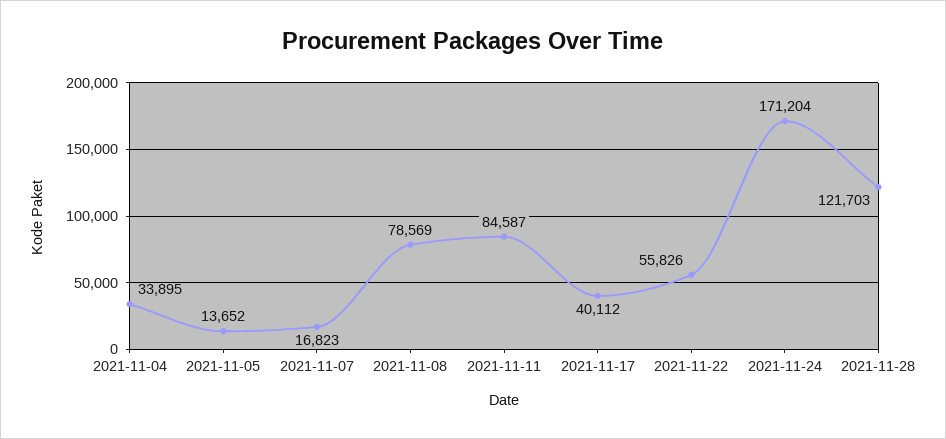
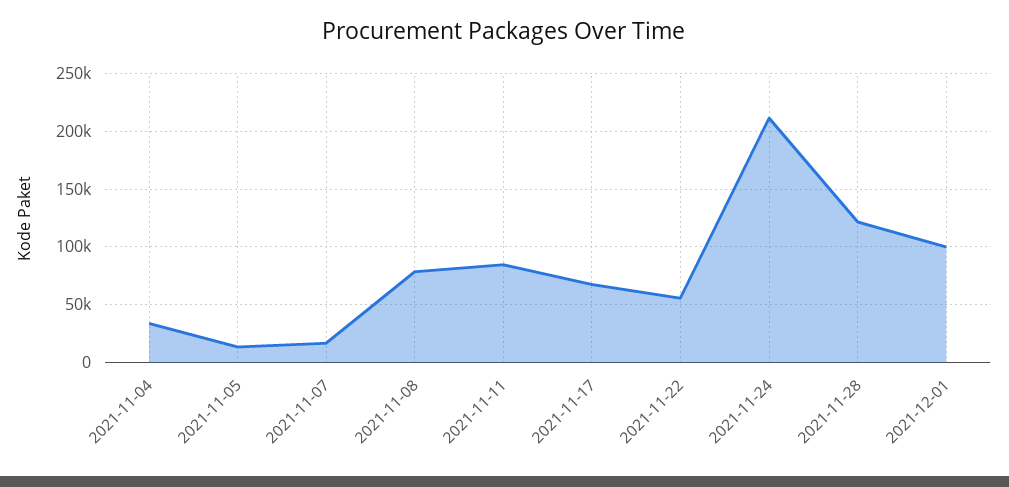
2021-11-17: 40112 -> 70000
2021-11-24: 171204 -> 210000
2021-12-01: none -> 100000

